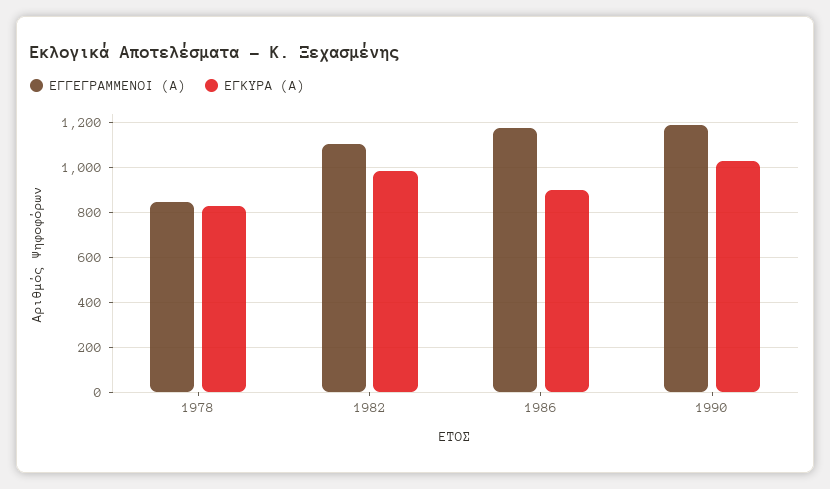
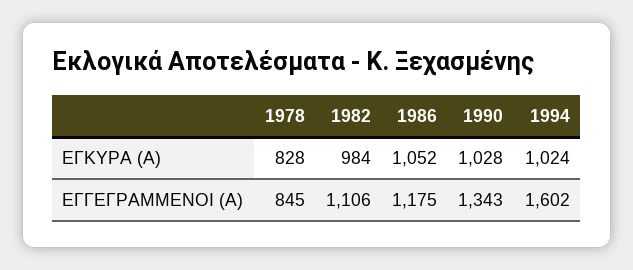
ΕΓΚΥΡΑ (Α), 1986: 900 -> 1052
ΕΓΓΕΓΡΑΜΜΕΝΟΙ (Α), 1990: 1200 -> 1343
ΕΓΚΥΡΑ (Α), 1994: none -> 1024
ΕΓΓΕΓΡΑΜΜΕΝΟΙ (Α), 1994: none -> 1602

